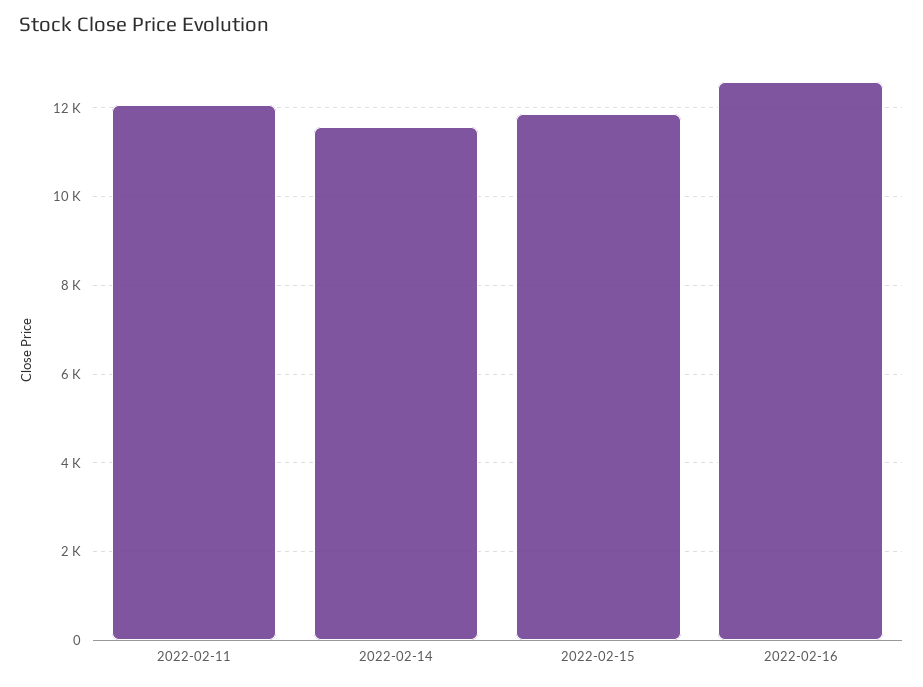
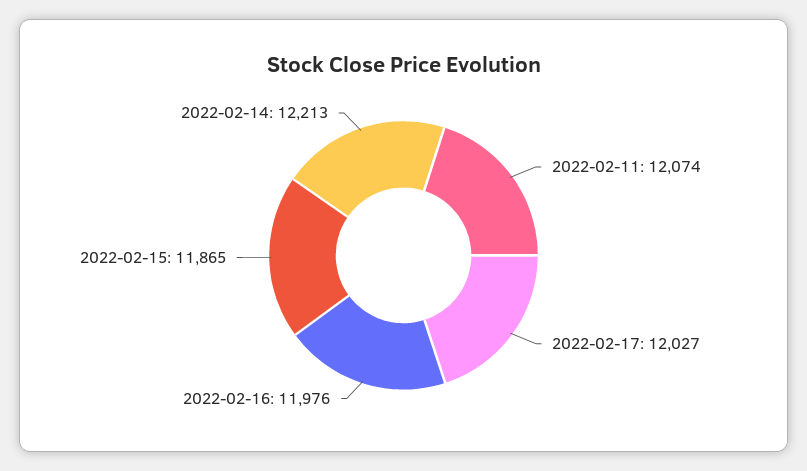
2022-02-14: 11600 -> 12213
2022-02-16: 12600 -> 11976
2022-02-17: none -> 12027

